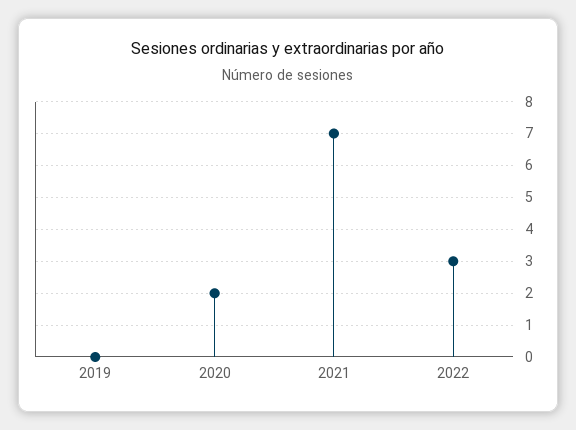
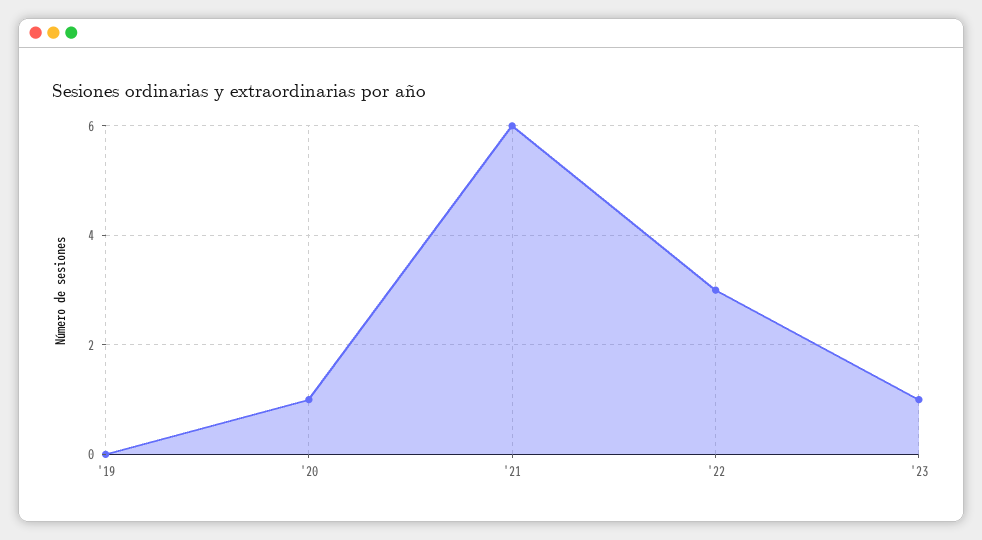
2020: 2 -> 1
2021: 7 -> 6
'23: none -> 1

